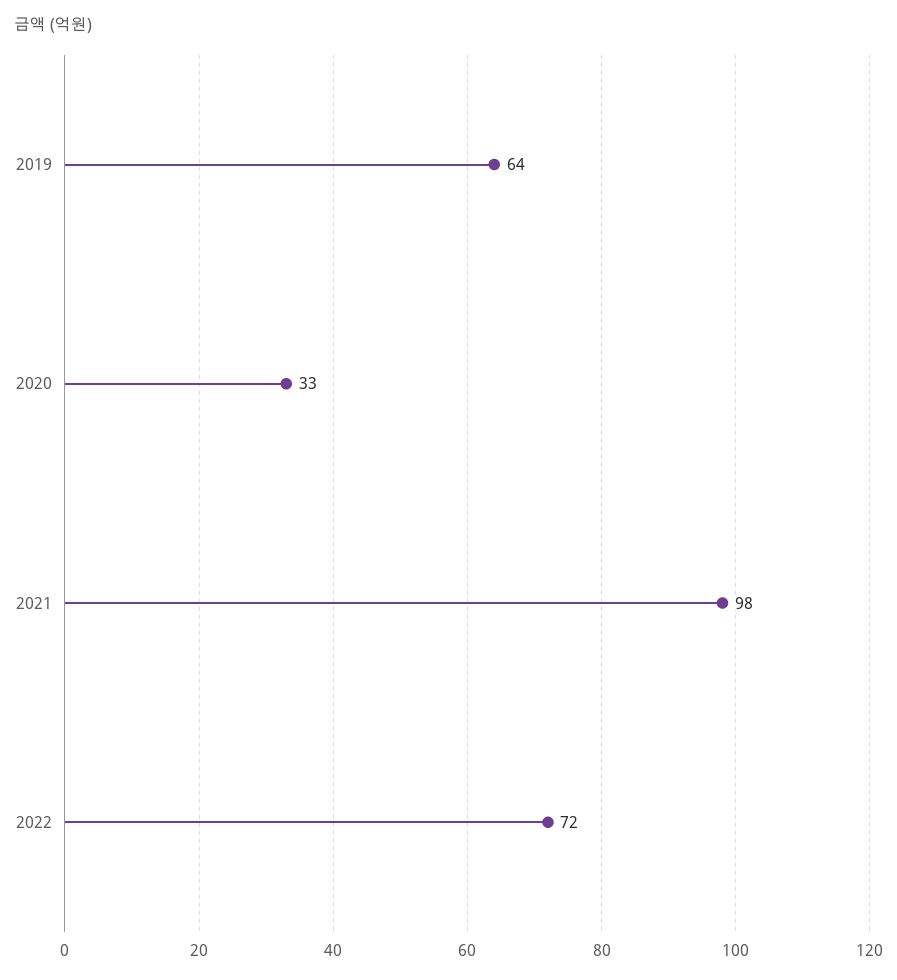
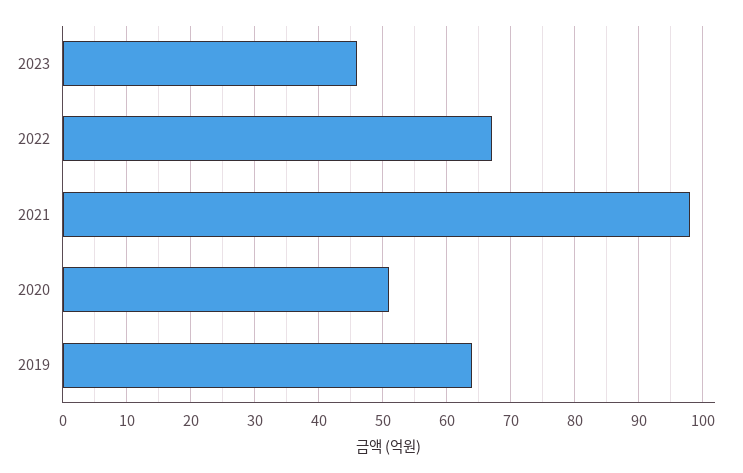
2020: 33 -> 51
2022: 72 -> 67
2023: none -> 46

